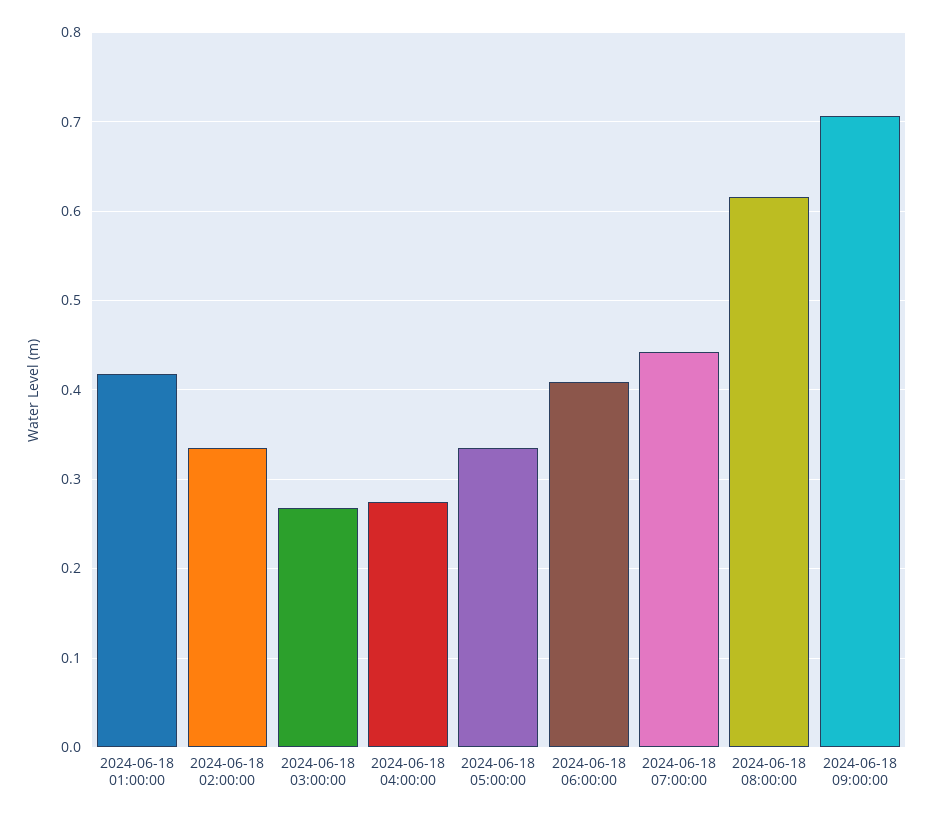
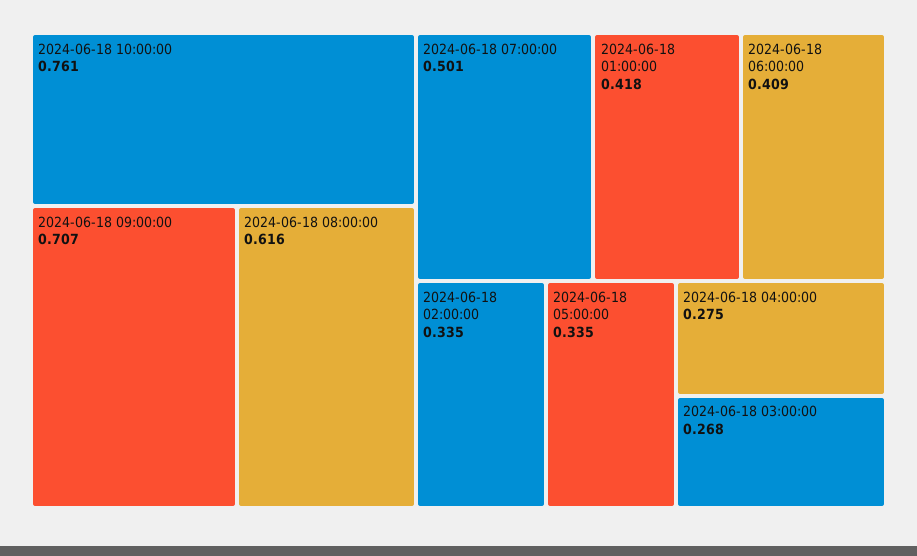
2024-06-18 07:00:00: 0.44 -> 0.501
2024-06-18 10:00:00: none -> 0.761

